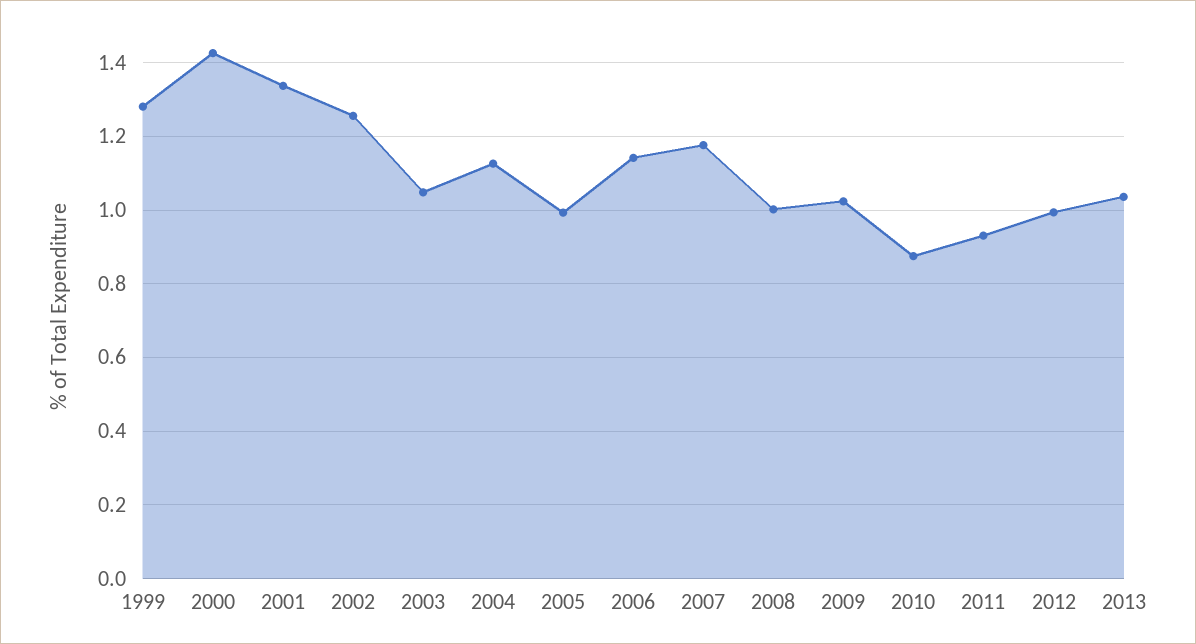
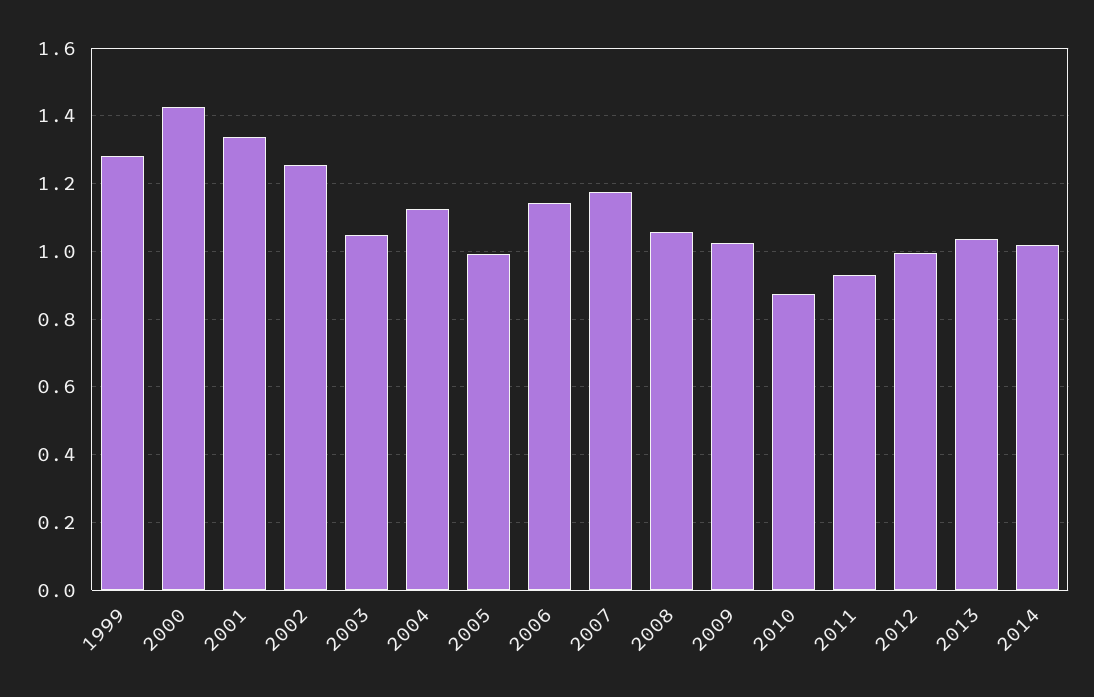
2008: 1 -> 1.06
2014: none -> 1.02

